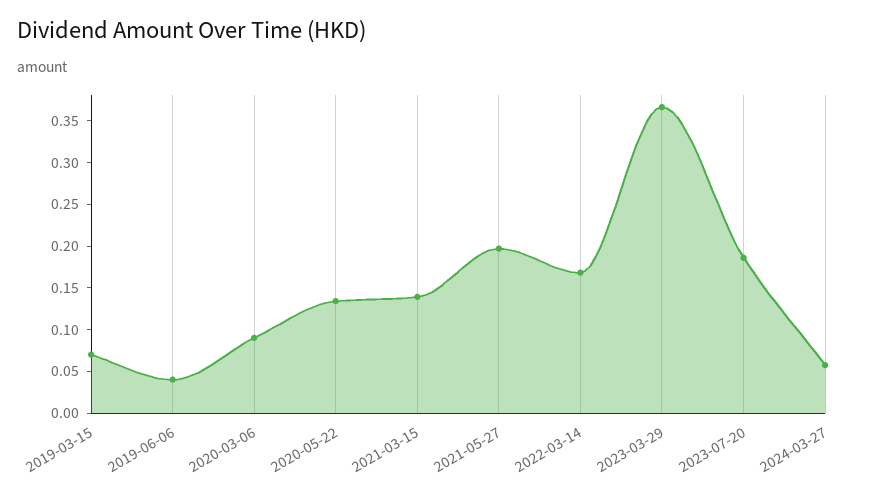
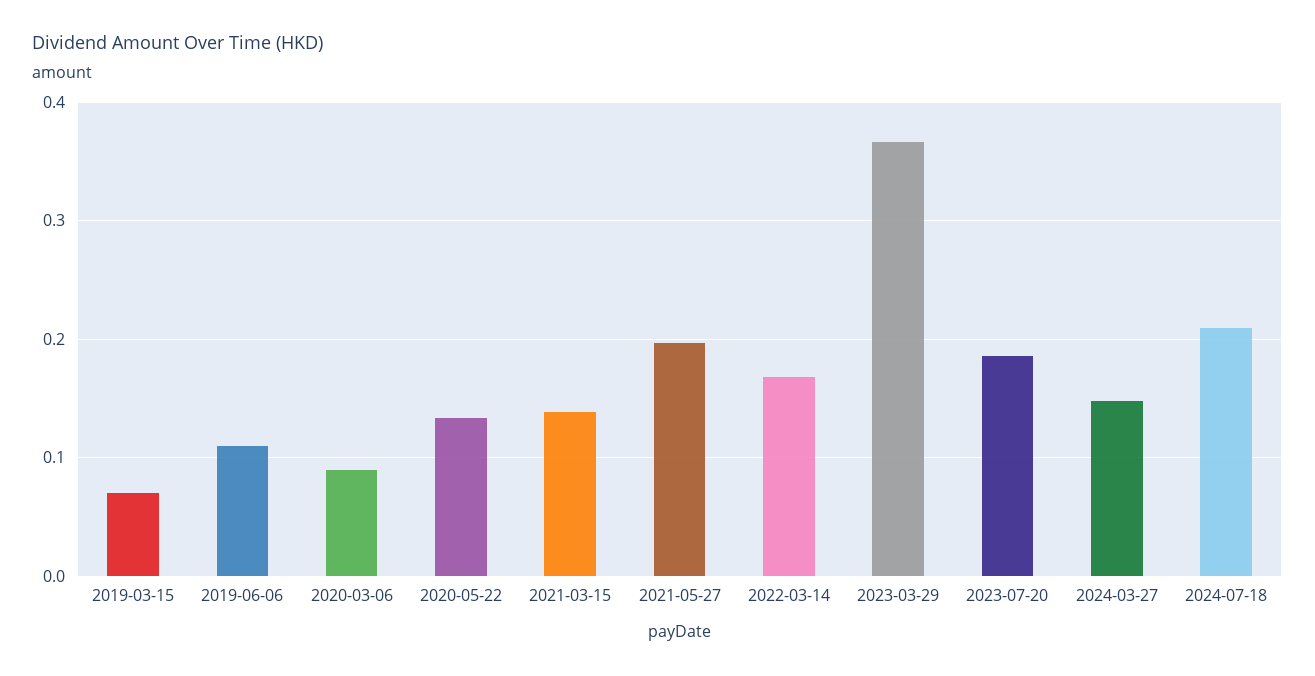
2019-06-06: 0.04 -> 0.11
2024-03-27: 0.06 -> 0.15
2024-07-18: none -> 0.21

